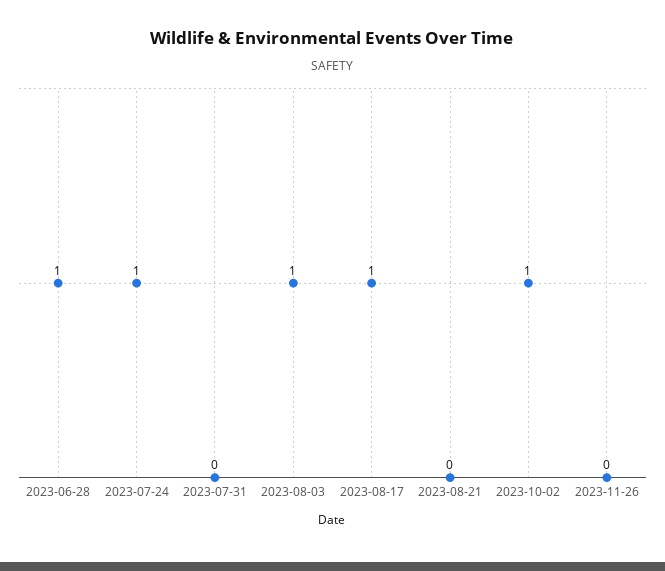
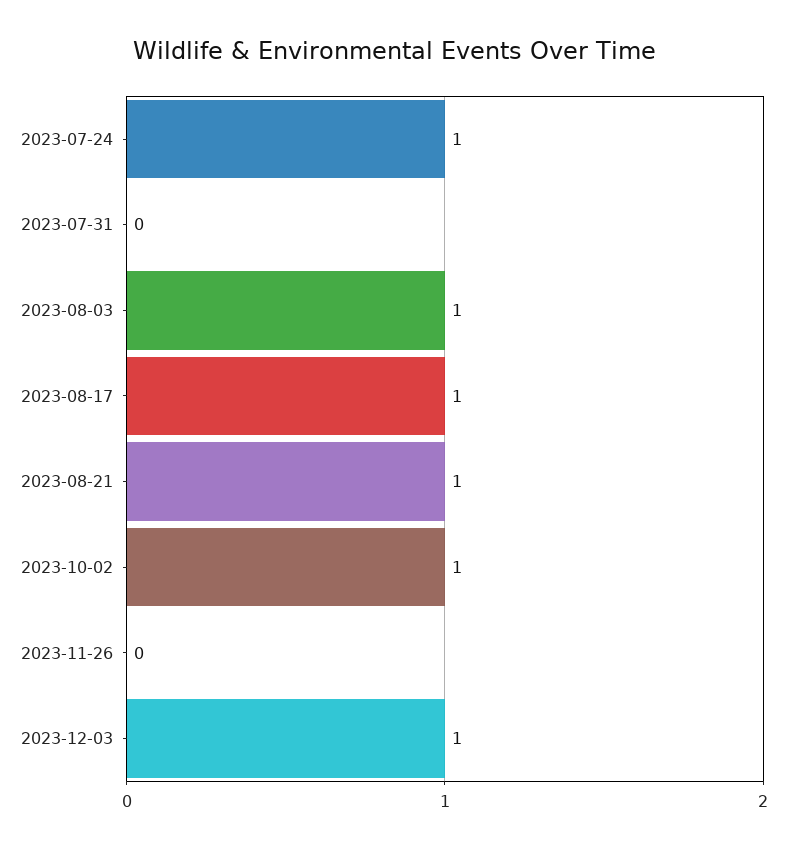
2023-06-28: 1 -> none
2023-08-21: 0 -> 1
2023-12-03: none -> 1

